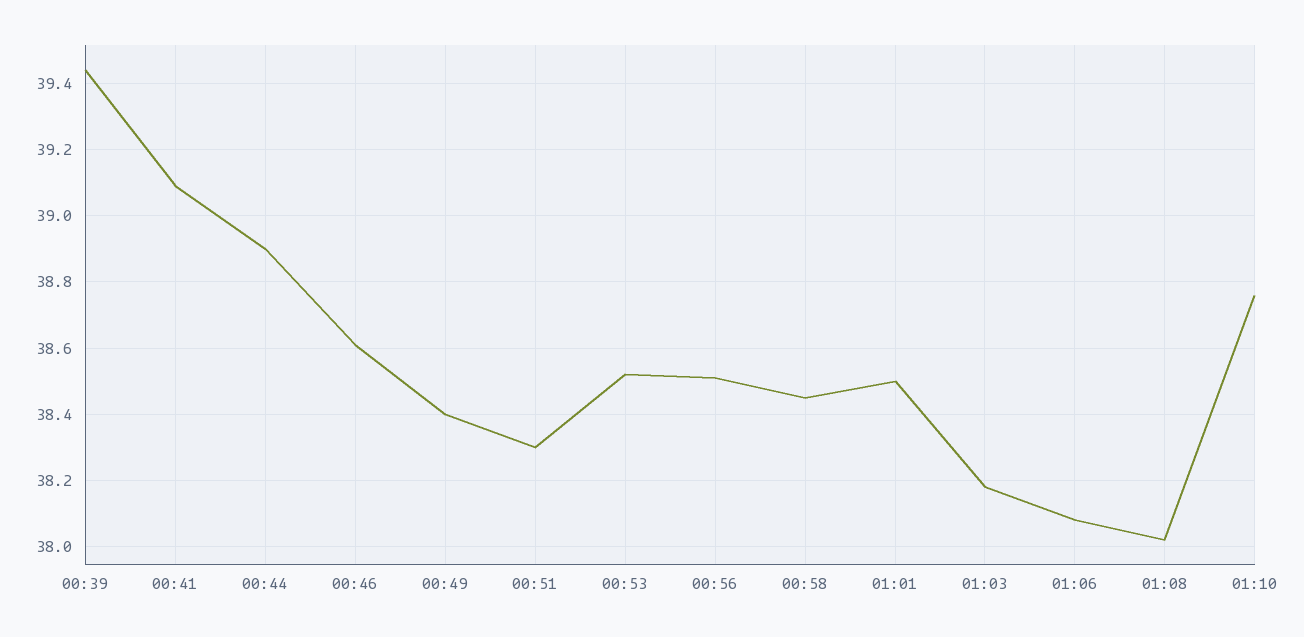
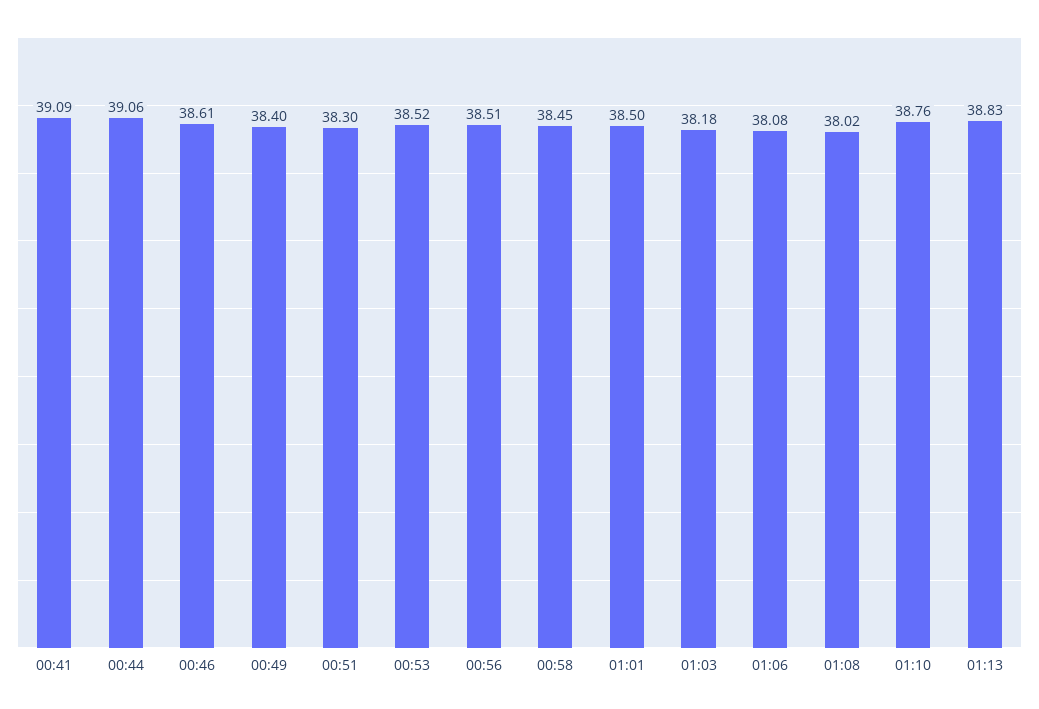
00:39: 39.45 -> none
00:44: 38.9 -> 39.06
01:13: none -> 38.83

